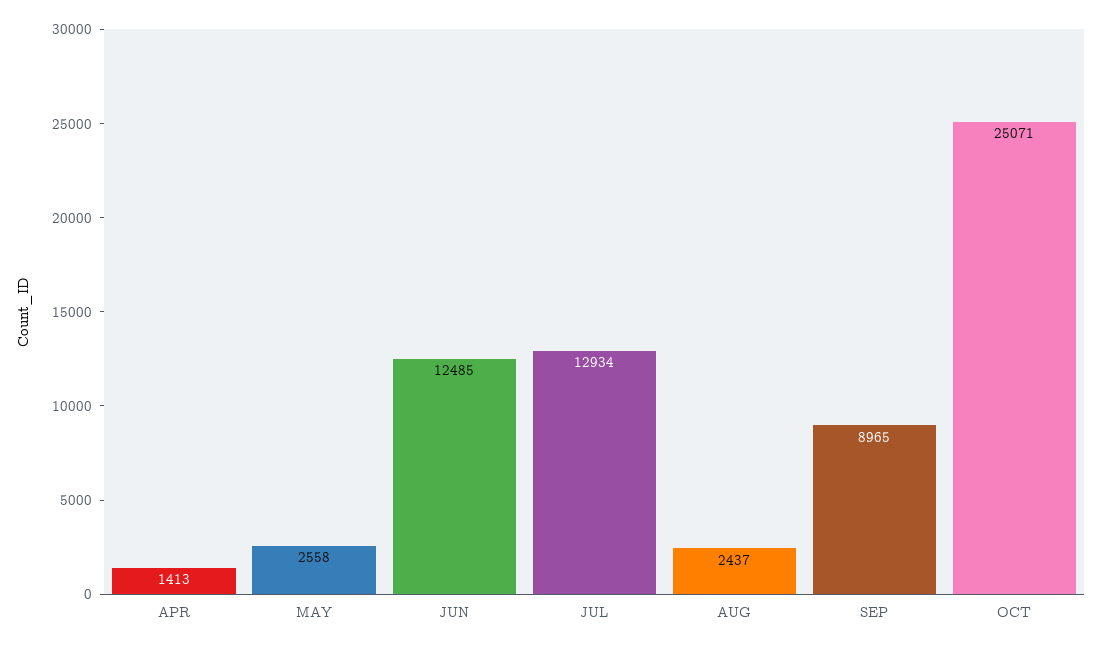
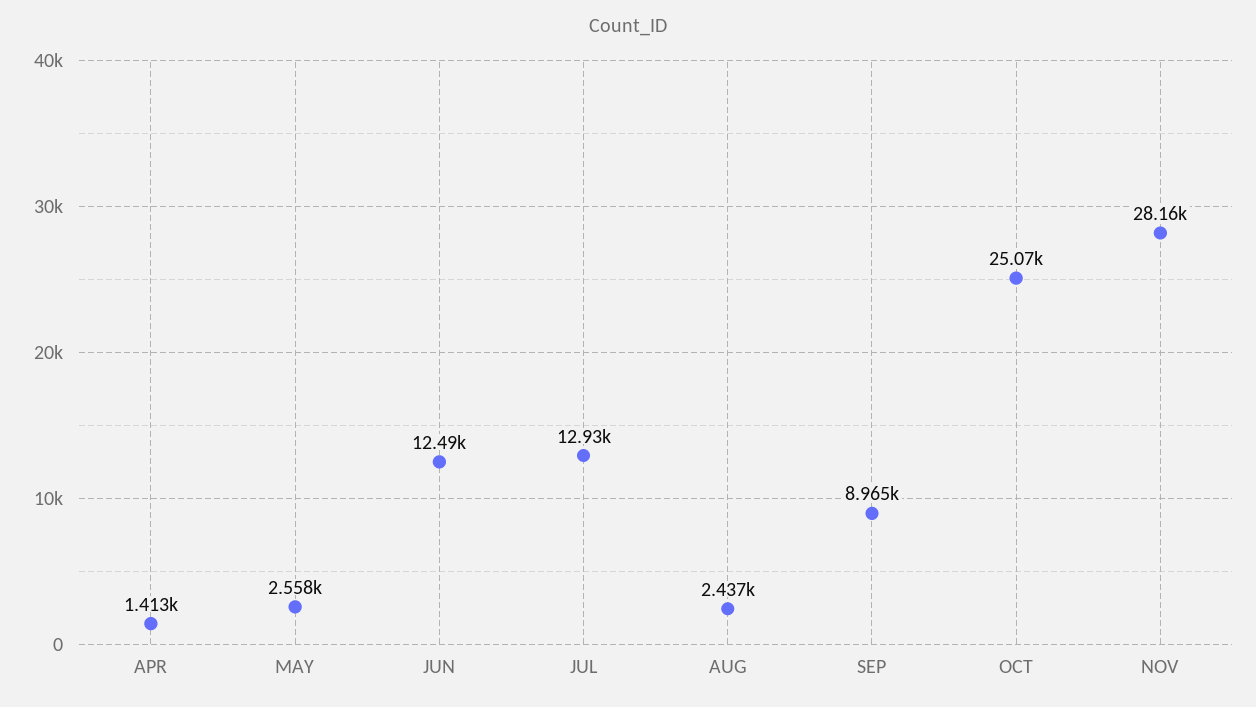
NOV: none -> 28160

